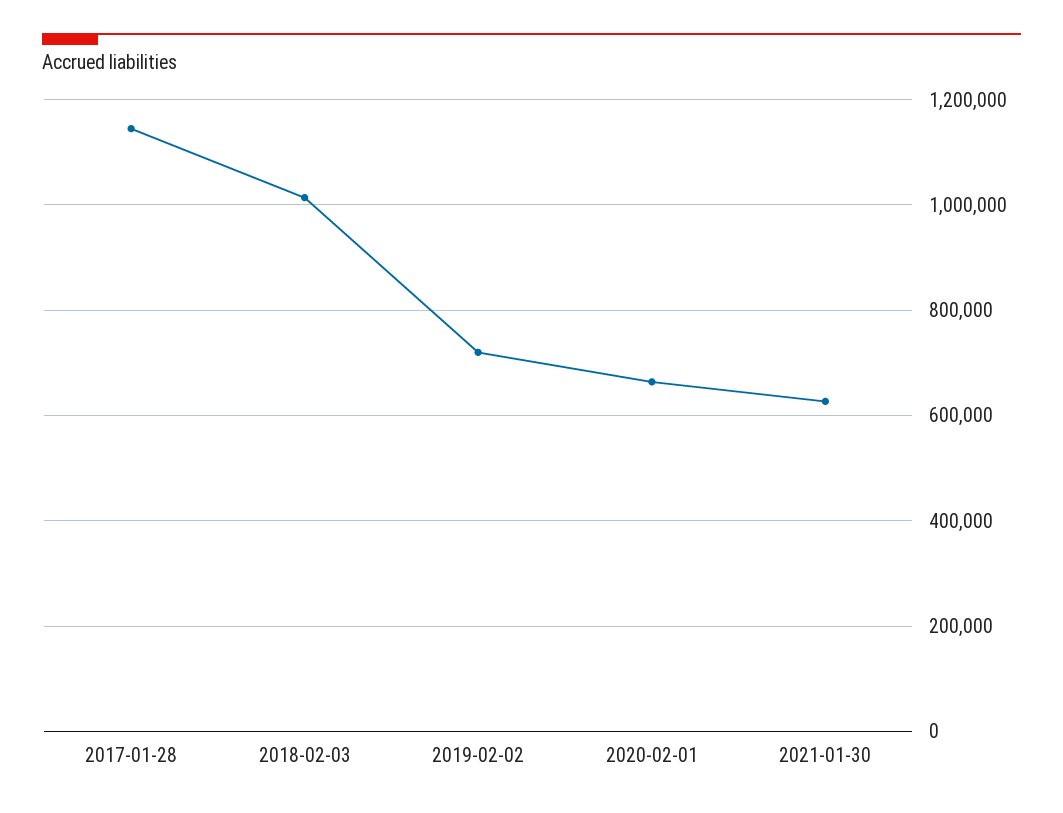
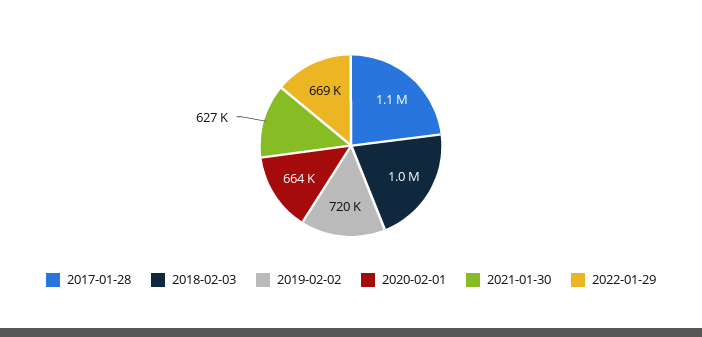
2022-01-29: none -> 669000

